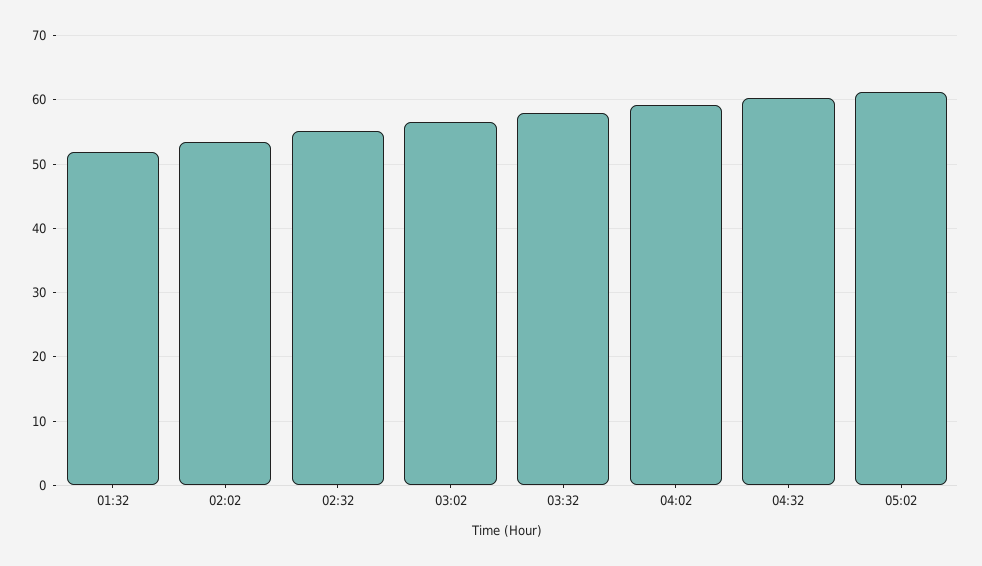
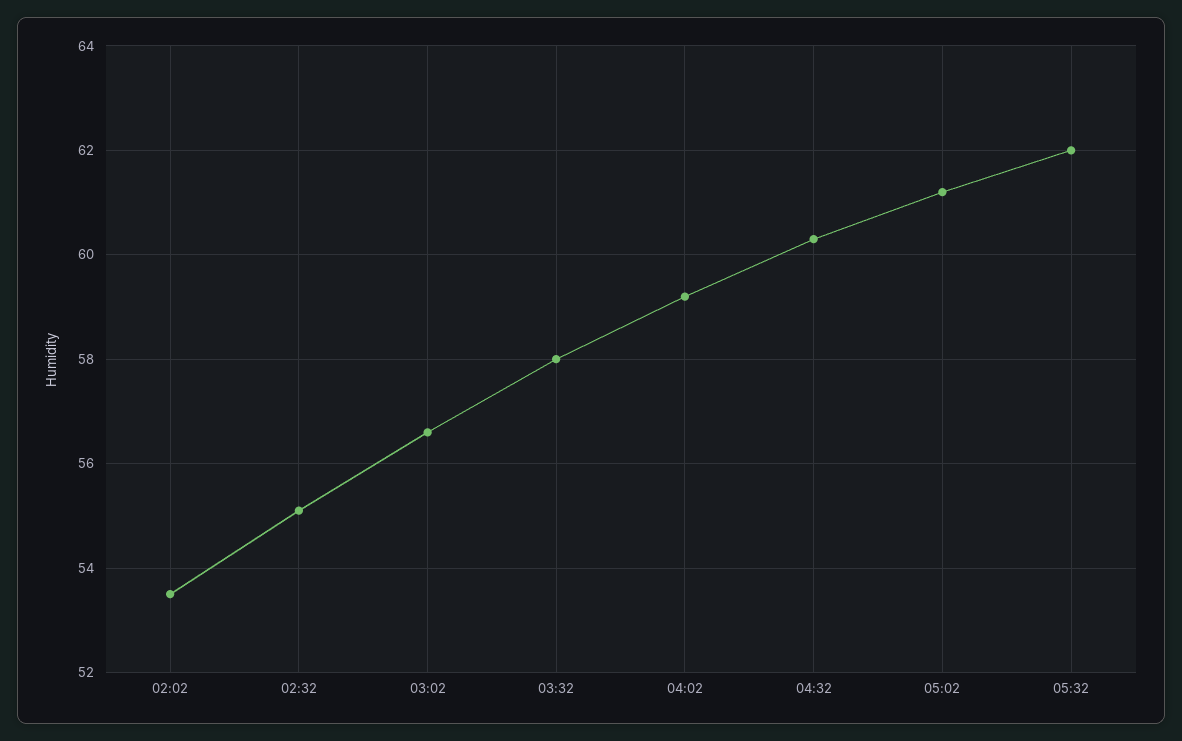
01:32: 52 -> none
05:32: none -> 62

